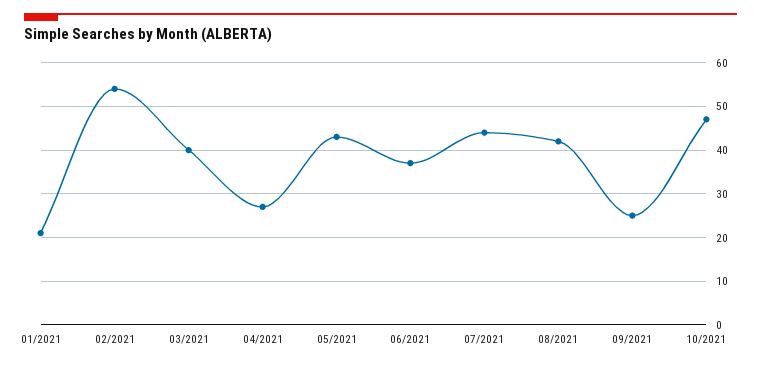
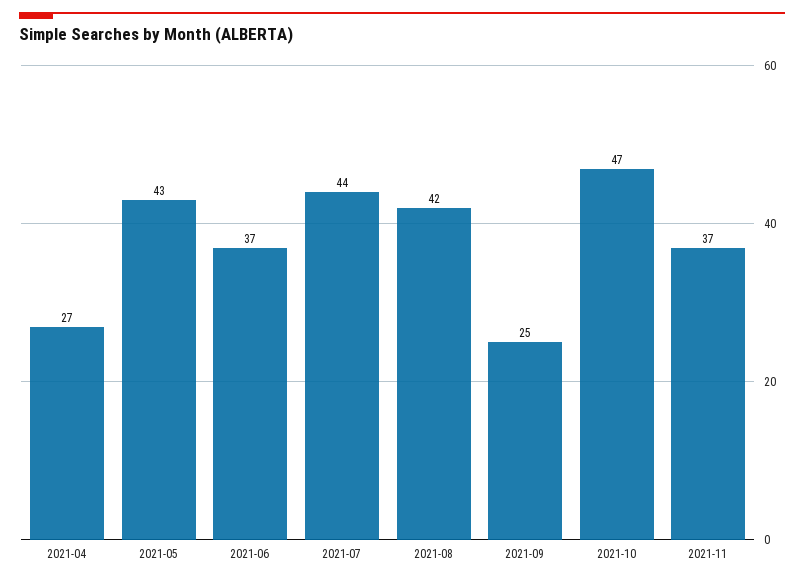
01/2021: 20 -> none
02/2021: 55 -> none
03/2021: 40 -> none
2021-11: none -> 37

